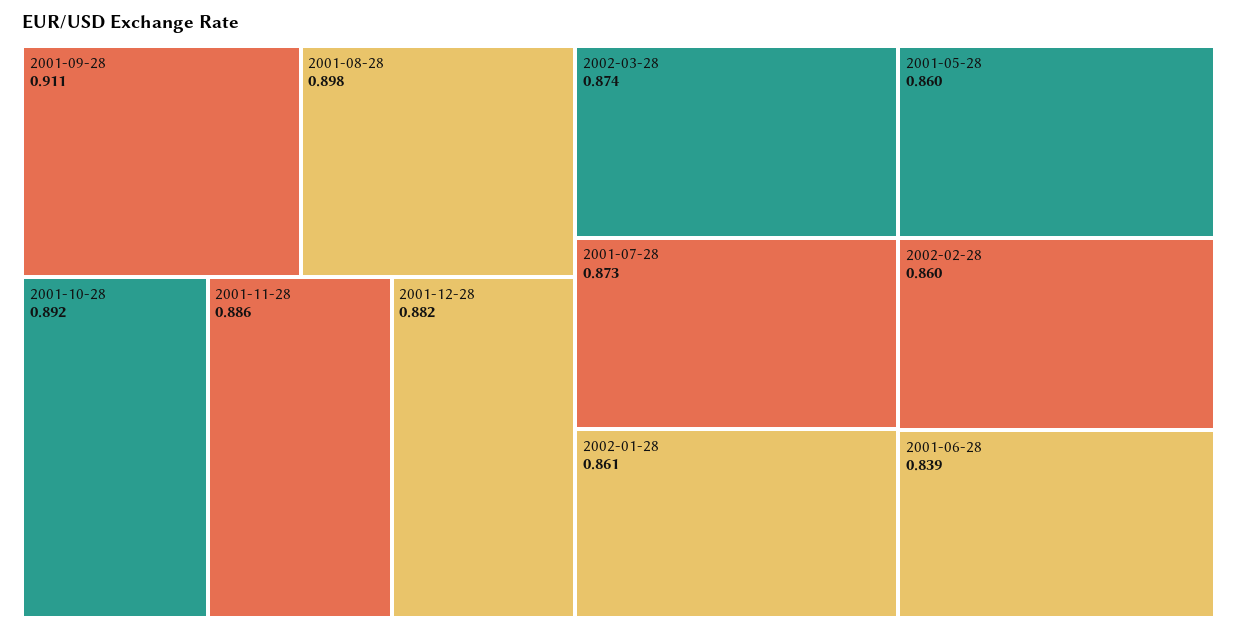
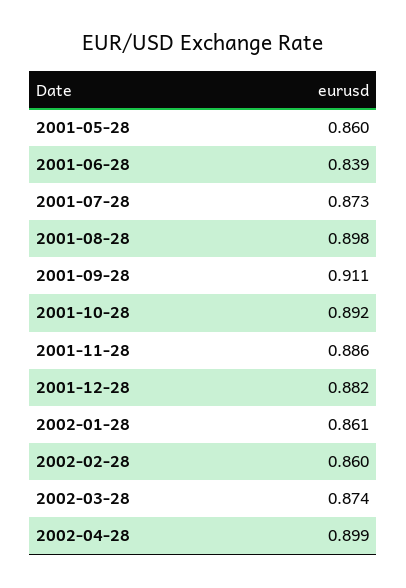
2002-04-28: none -> 0.899

